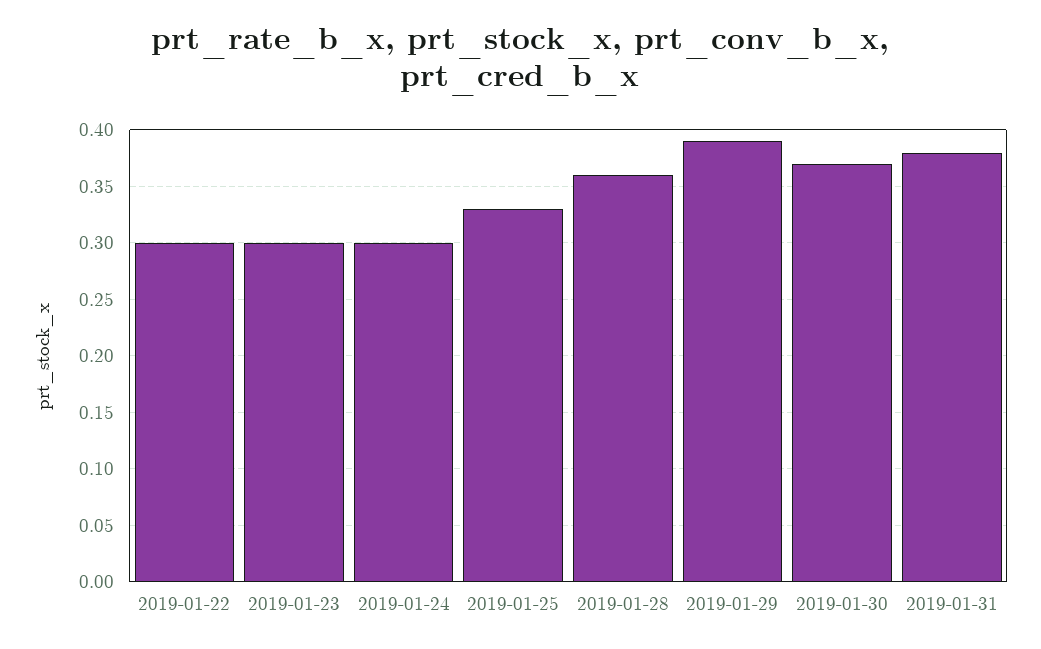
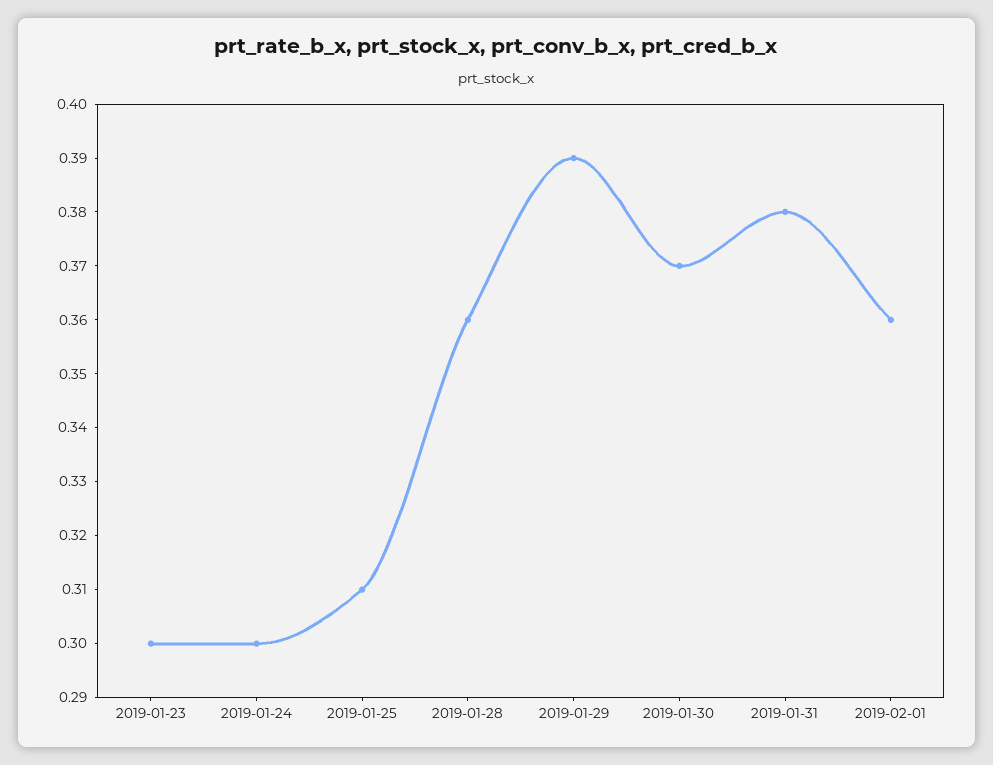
2019-01-22: 0.3 -> none
2019-01-25: 0.33 -> 0.31
2019-02-01: none -> 0.36

